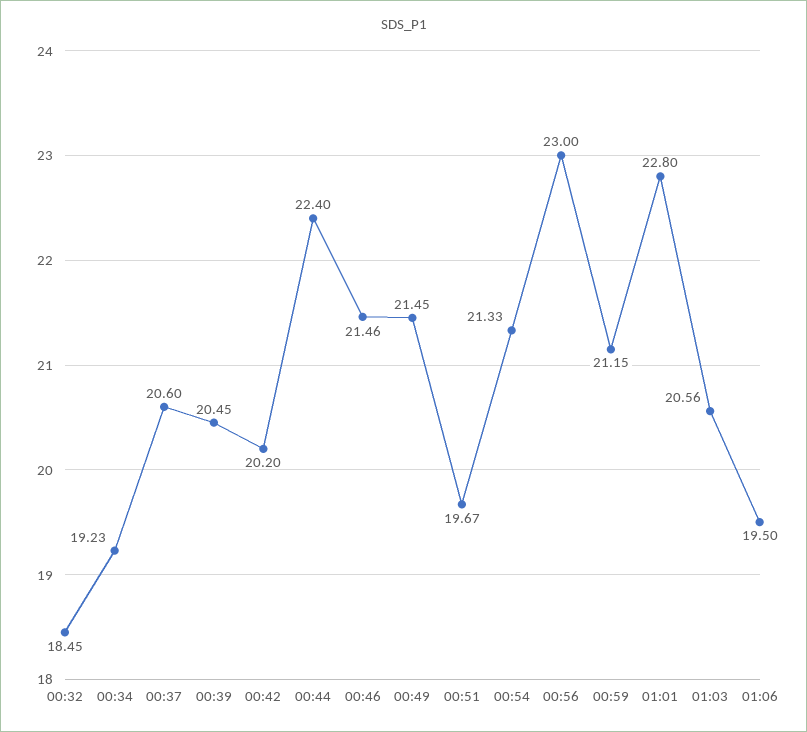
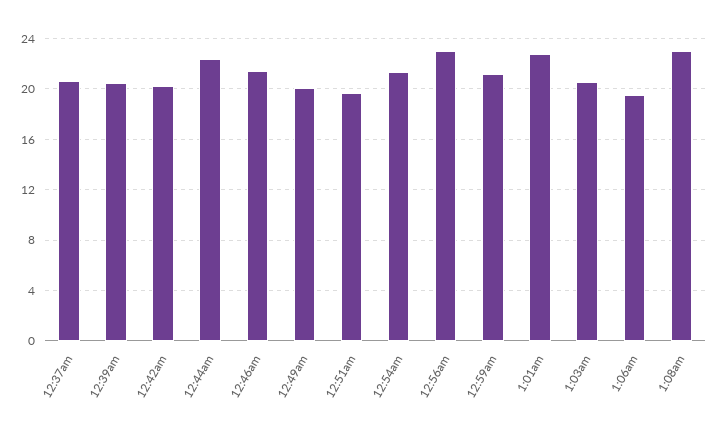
00:32: 18.45 -> none
00:34: 19.23 -> none
00:49: 21.45 -> 20
1:08am: none -> 23

